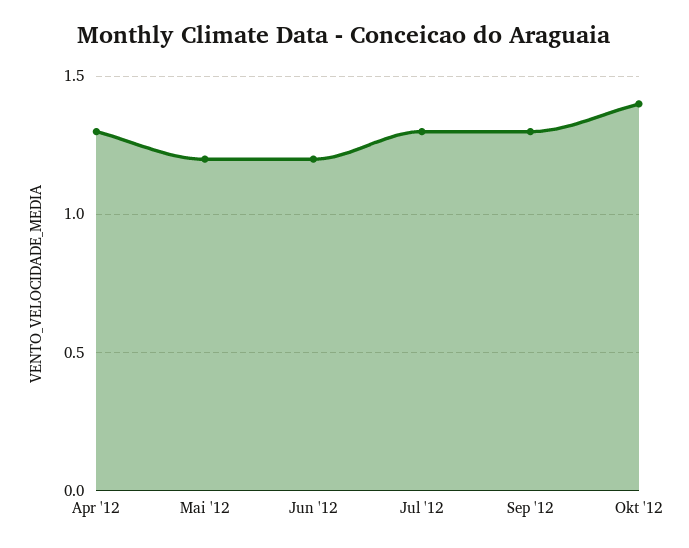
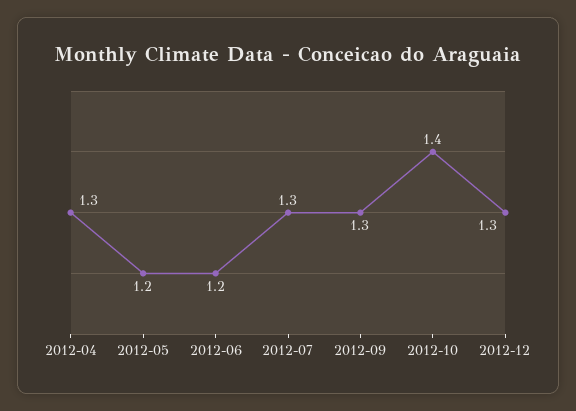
2012-12: none -> 1.3

